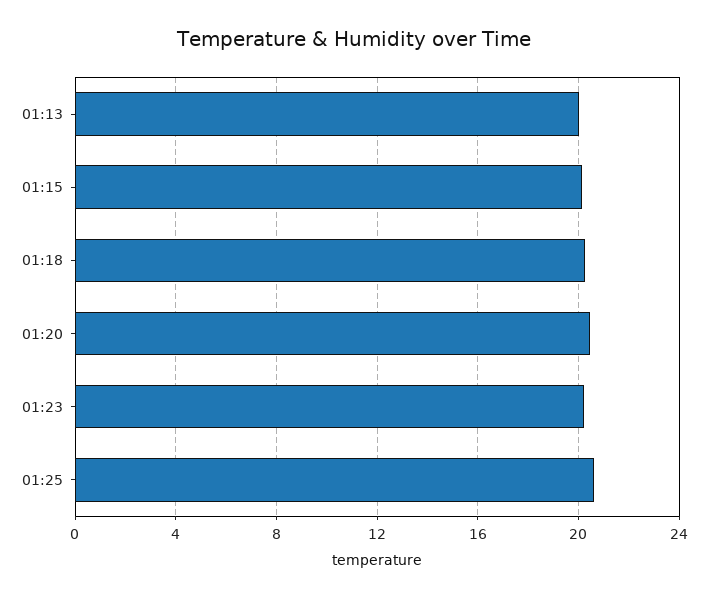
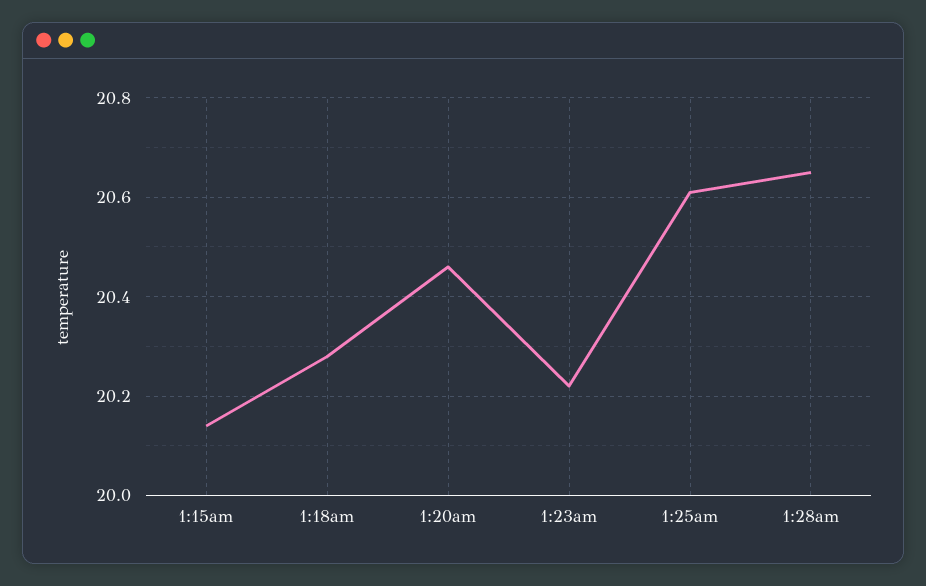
01:13: 20 -> none
1:28am: none -> 20.65

